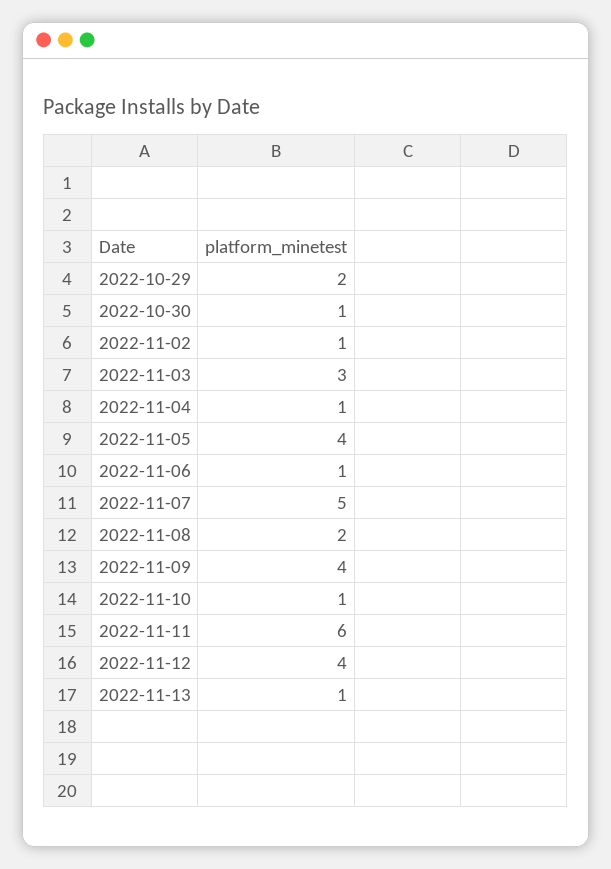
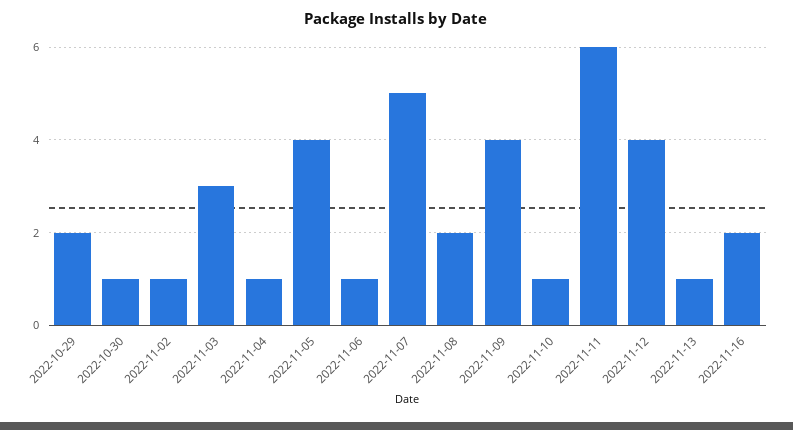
2022-11-16: none -> 2

